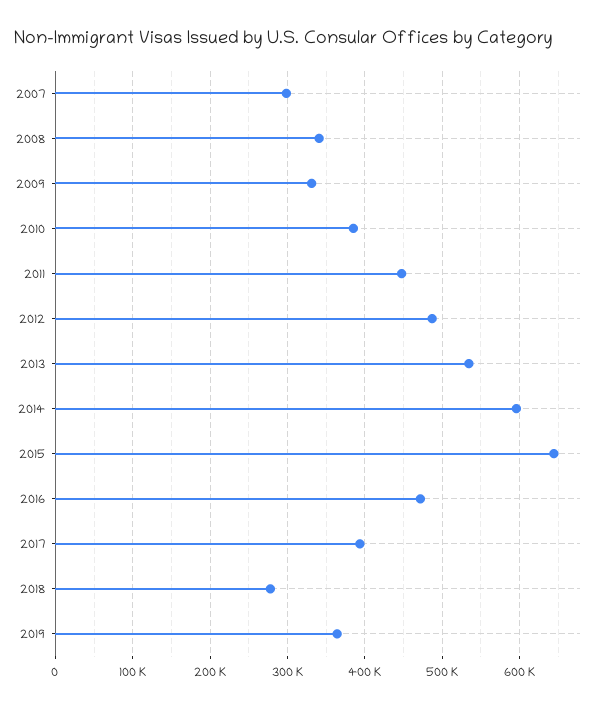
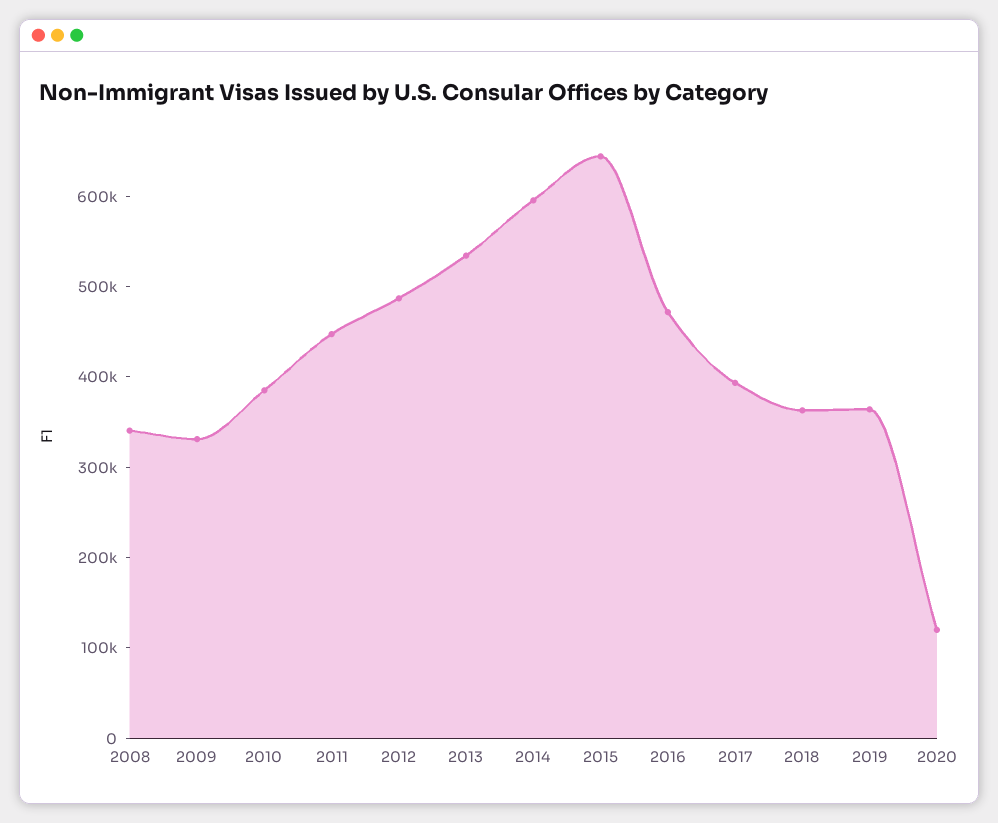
2007: 300000 -> none
2018: 280000 -> 360000
2020: none -> 120000

